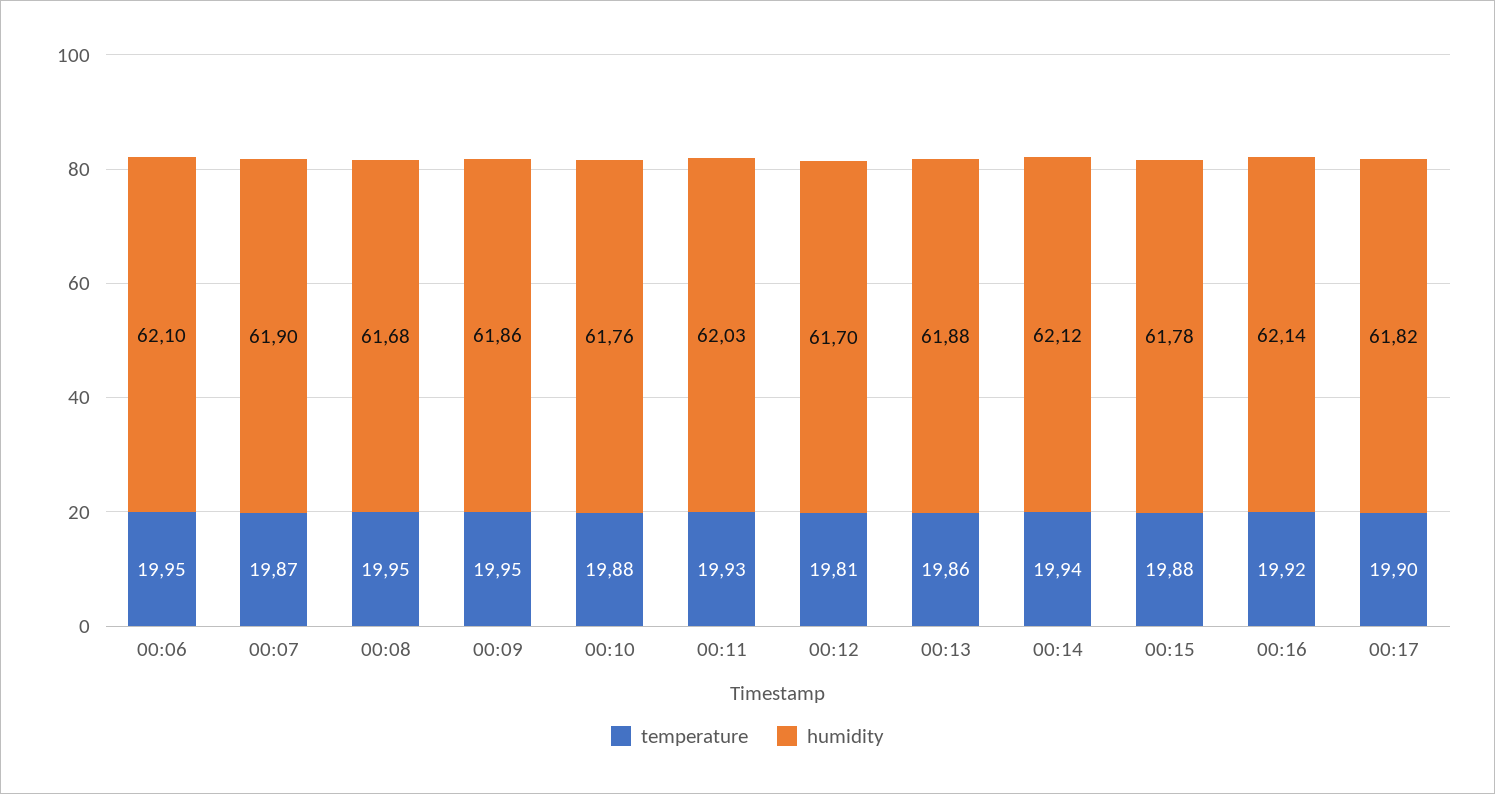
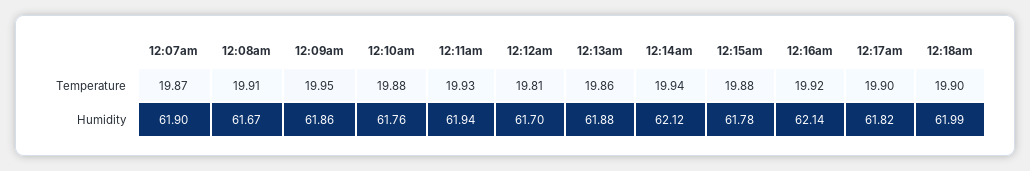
temperature, 00:06: 19.95 -> none
humidity, 00:06: 62.1 -> none
temperature, 00:08: 19.95 -> 19.91
humidity, 00:08: 61.68 -> 61.67
humidity, 00:11: 62.03 -> 61.94
temperature, 12:18am: none -> 19.9
humidity, 12:18am: none -> 61.99

